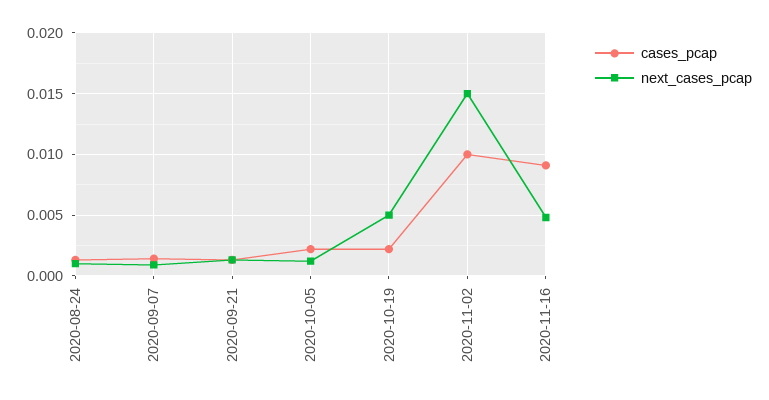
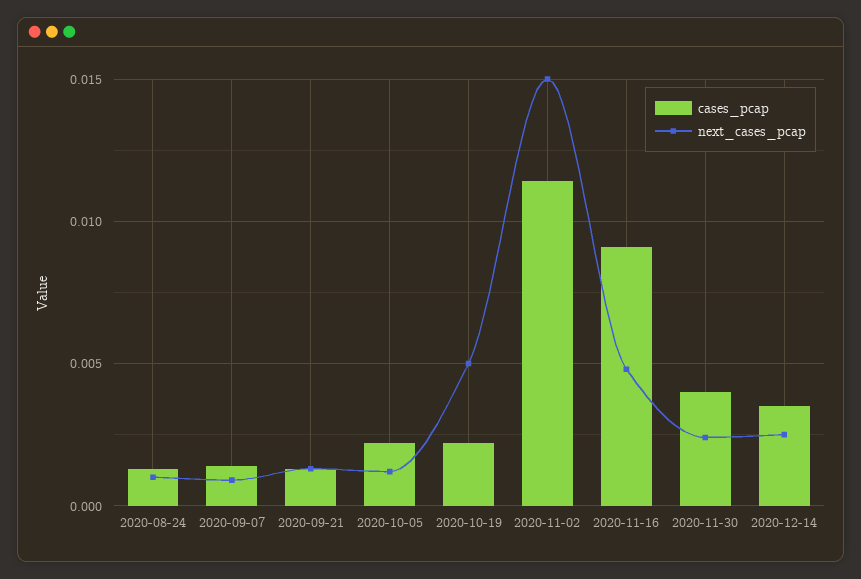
cases_pcap, 2020-11-02: 0.01 -> 0.0115
cases_pcap, 2020-11-30: none -> 0.004
next_cases_pcap, 2020-11-30: none -> 0.0025
cases_pcap, 2020-12-14: none -> 0.0035
next_cases_pcap, 2020-12-14: none -> 0.0025

